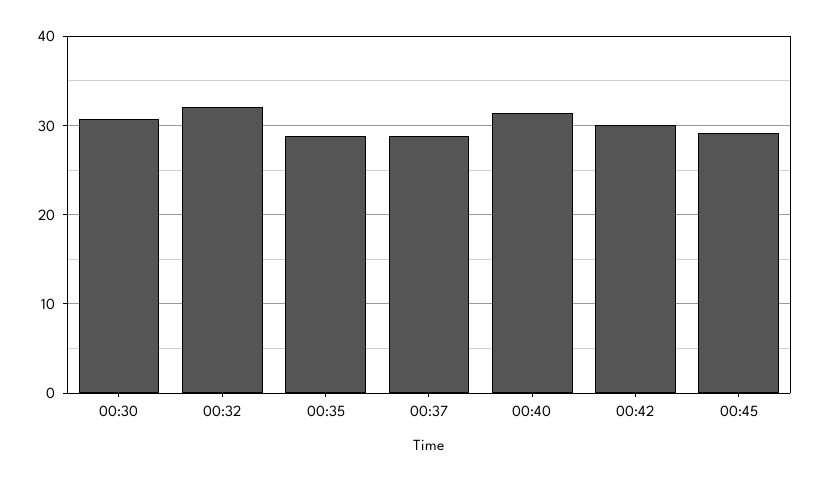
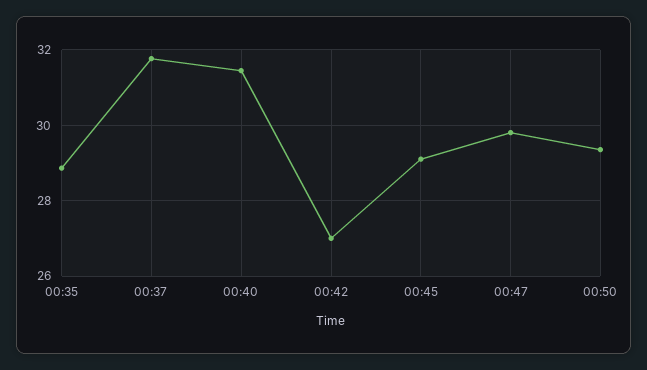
00:30: 31 -> none
00:32: 32 -> none
00:37: 29 -> 31.8
00:42: 30 -> 27
00:47: none -> 29.8
00:50: none -> 29.4

